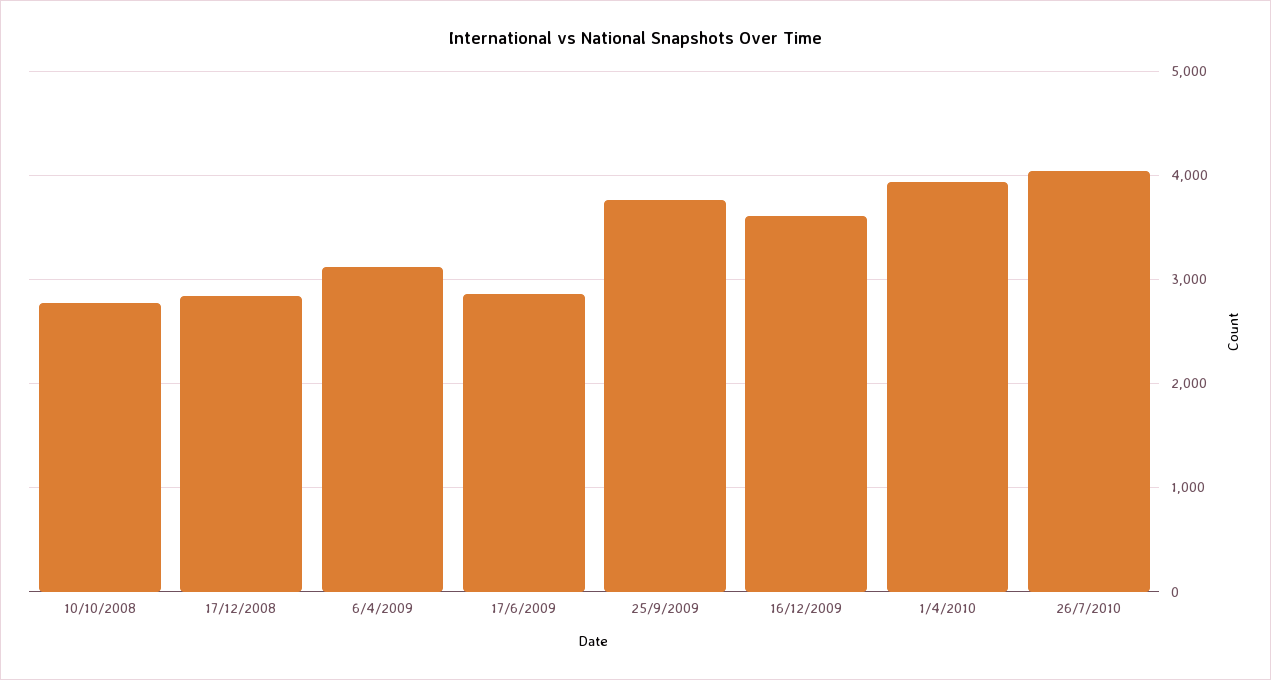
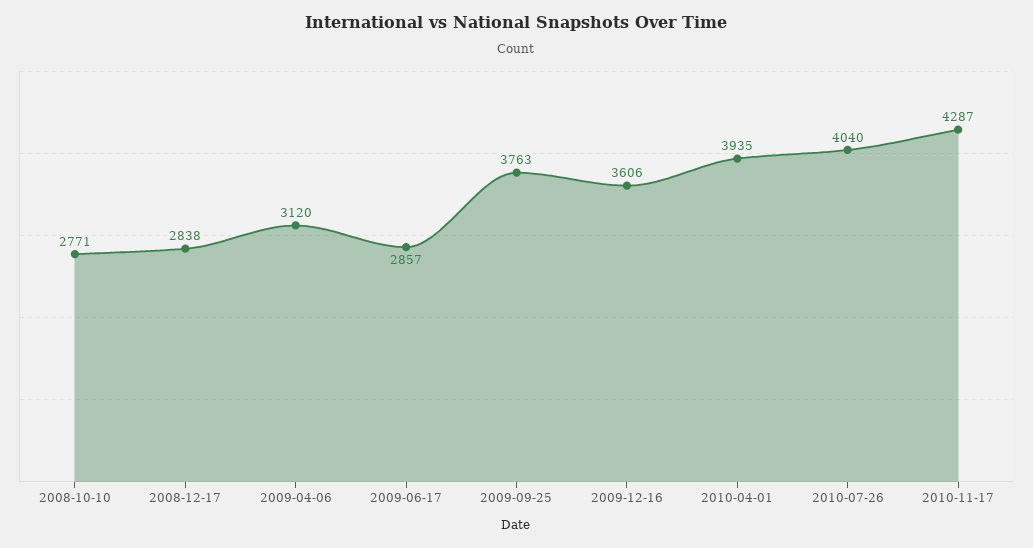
2010-11-17: none -> 4287

